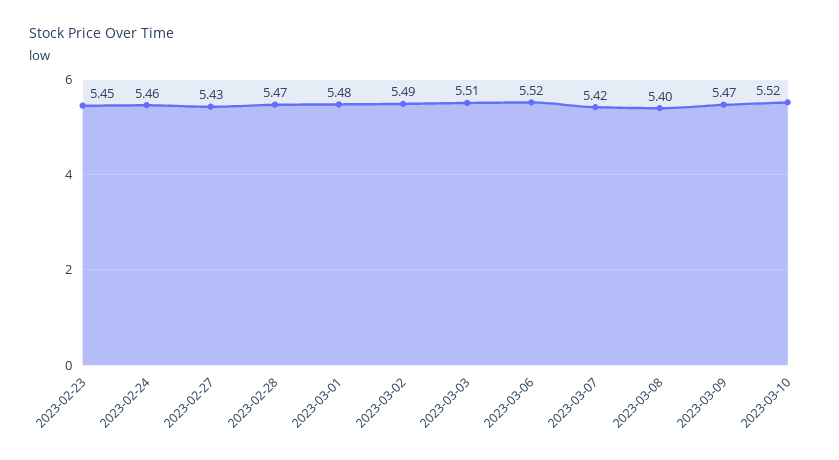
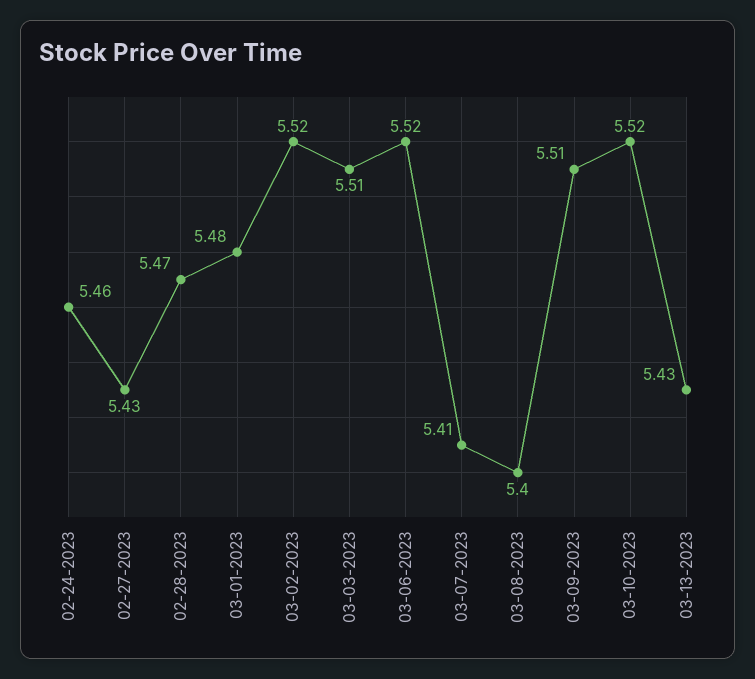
2023-02-23: 5.45 -> none
2023-03-02: 5.49 -> 5.52
2023-03-07: 5.42 -> 5.41
2023-03-09: 5.47 -> 5.51
03-13-2023: none -> 5.43

